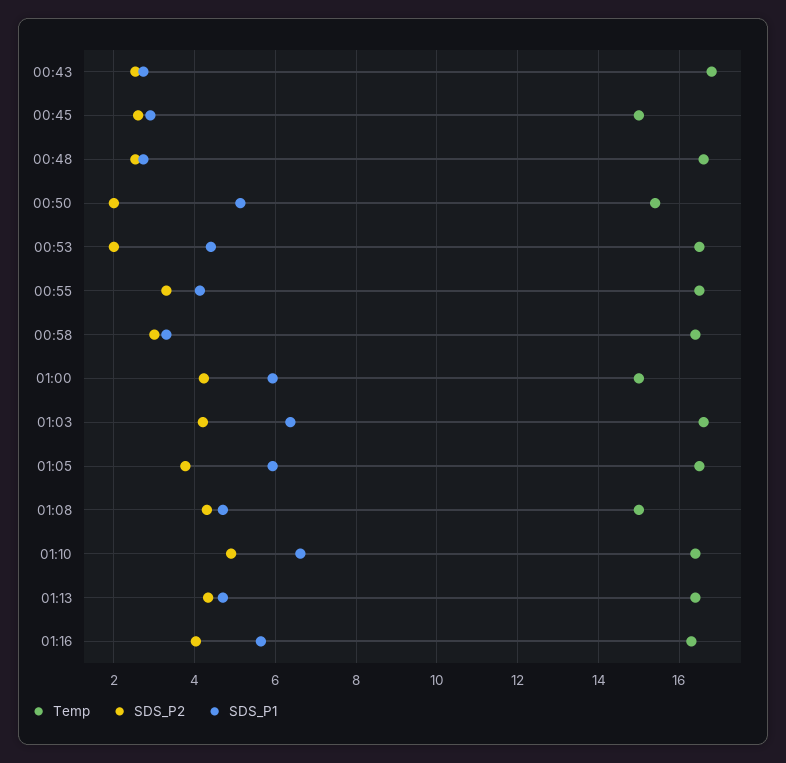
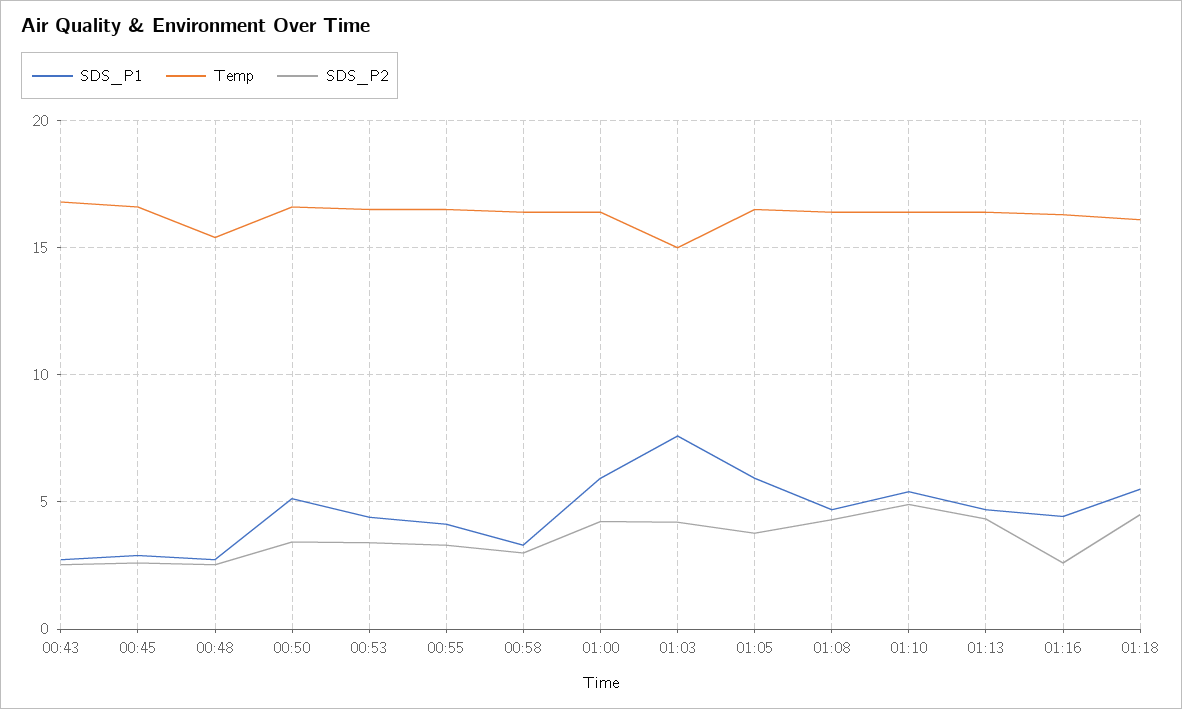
Temp, 00:45: 15 -> 16.5
Temp, 00:48: 16.6 -> 15.5
Temp, 00:50: 15.4 -> 16.5
SDS_P2, 00:50: 2 -> 3.5
SDS_P2, 00:53: 2 -> 3.5
Temp, 01:00: 15 -> 16.5
Temp, 01:03: 16.6 -> 15
SDS_P1, 01:03: 6.4 -> 7.5
Temp, 01:08: 15 -> 16.5
SDS_P1, 01:10: 6.6 -> 5.5
SDS_P2, 01:16: 4 -> 2.5
SDS_P1, 01:16: 5.6 -> 4.5
SDS_P1, 01:18: none -> 5.5
Temp, 01:18: none -> 16
SDS_P2, 01:18: none -> 4.5

